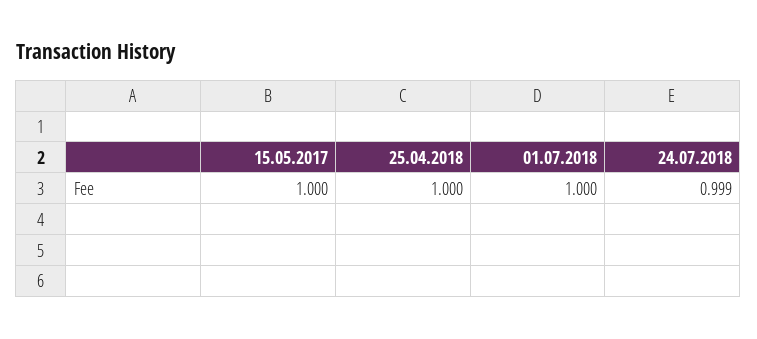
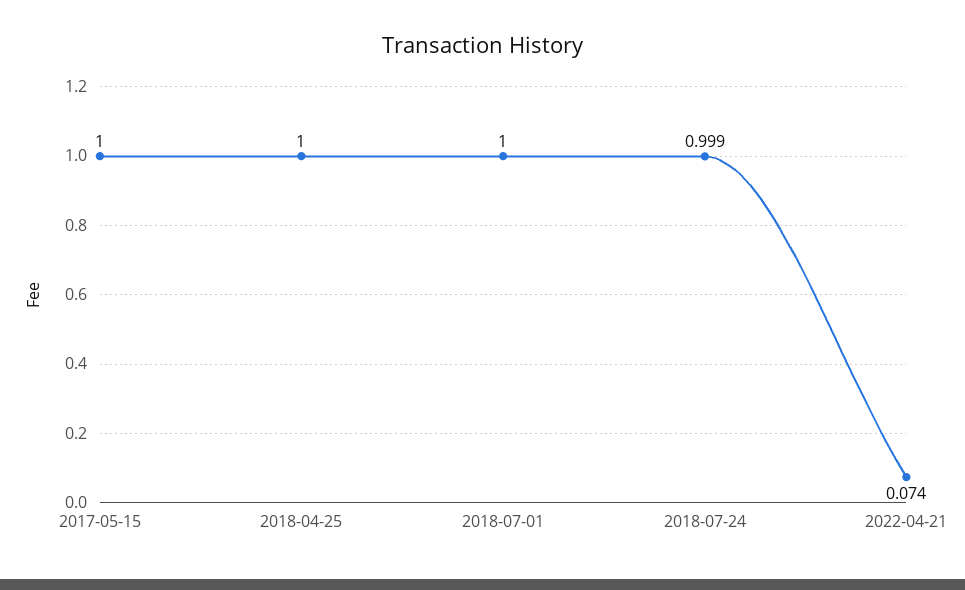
2022-04-21: none -> 0.074

